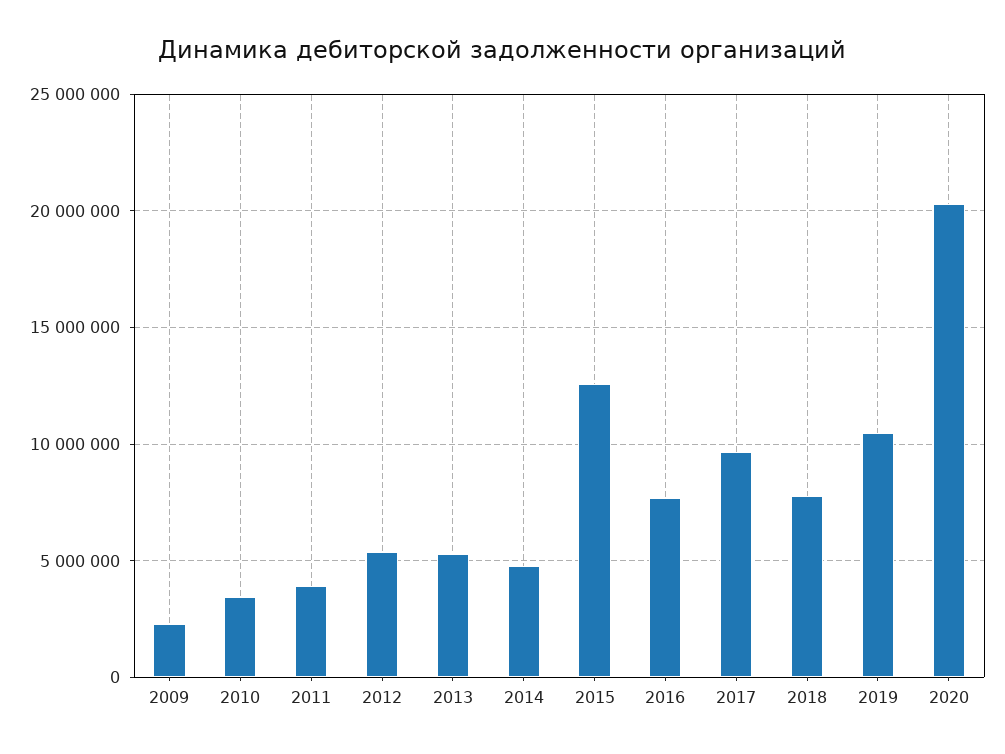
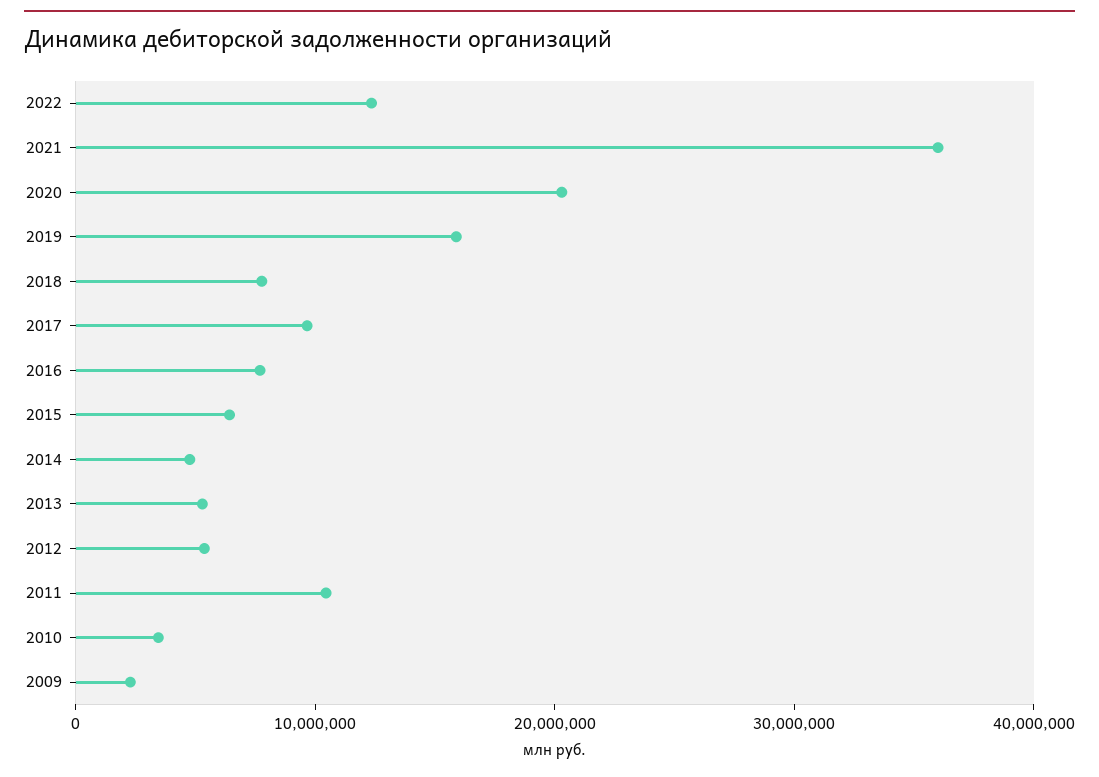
2011: 4000000 -> 10000000
2015: 12500000 -> 6000000
2019: 10500000 -> 16000000
2022: none -> 12000000
2021: none -> 36000000

